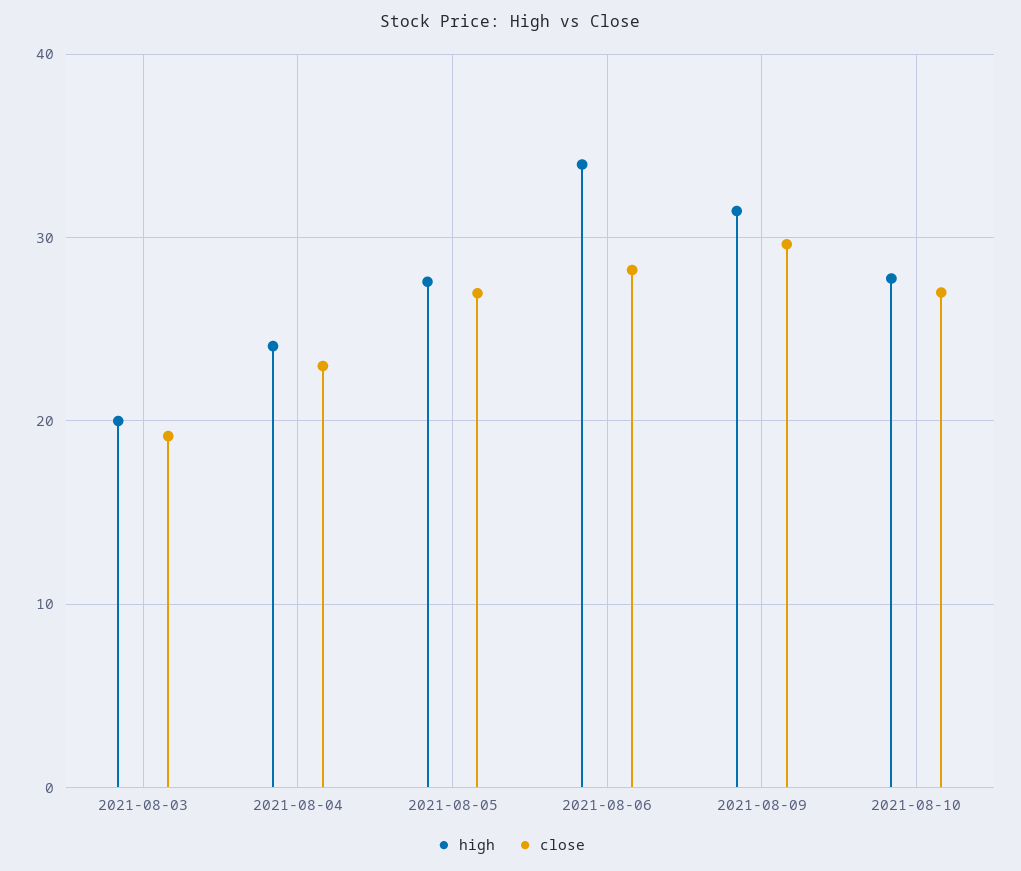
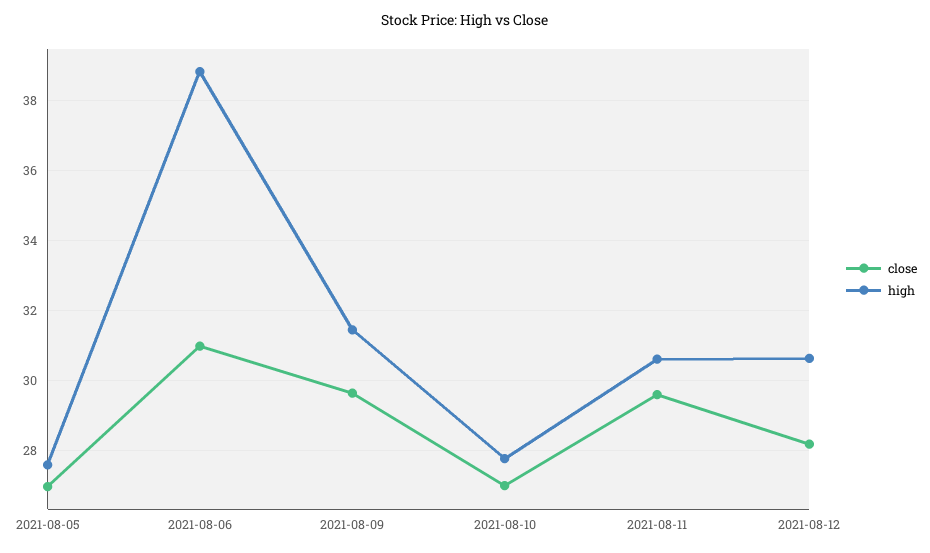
high, 2021-08-03: 20 -> none
close, 2021-08-03: 19 -> none
high, 2021-08-04: 24 -> none
close, 2021-08-04: 23 -> none
high, 2021-08-06: 34 -> 38.8
close, 2021-08-06: 28 -> 31
close, 2021-08-11: none -> 29.6
high, 2021-08-11: none -> 30.6
close, 2021-08-12: none -> 28.2
high, 2021-08-12: none -> 30.6

